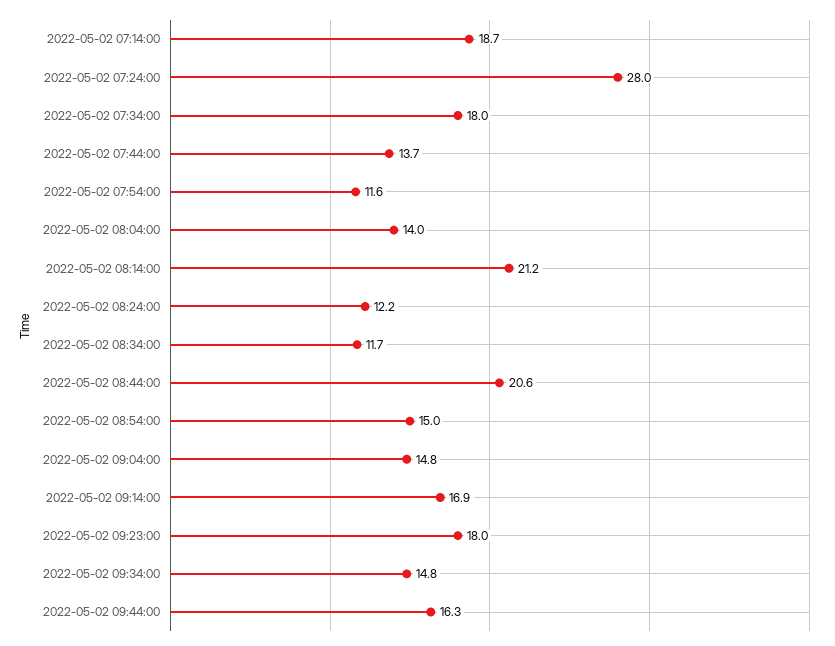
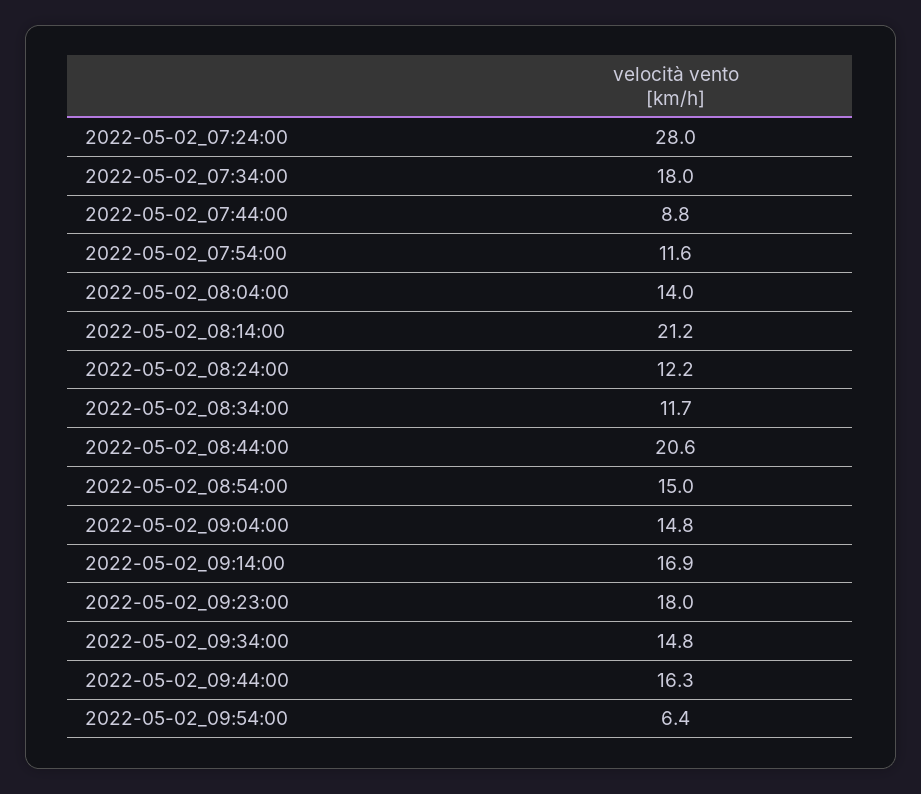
2022-05-02 07:14:00: 18.7 -> none
2022-05-02 07:44:00: 13.7 -> 8.8
2022-05-02_09:54:00: none -> 6.4

